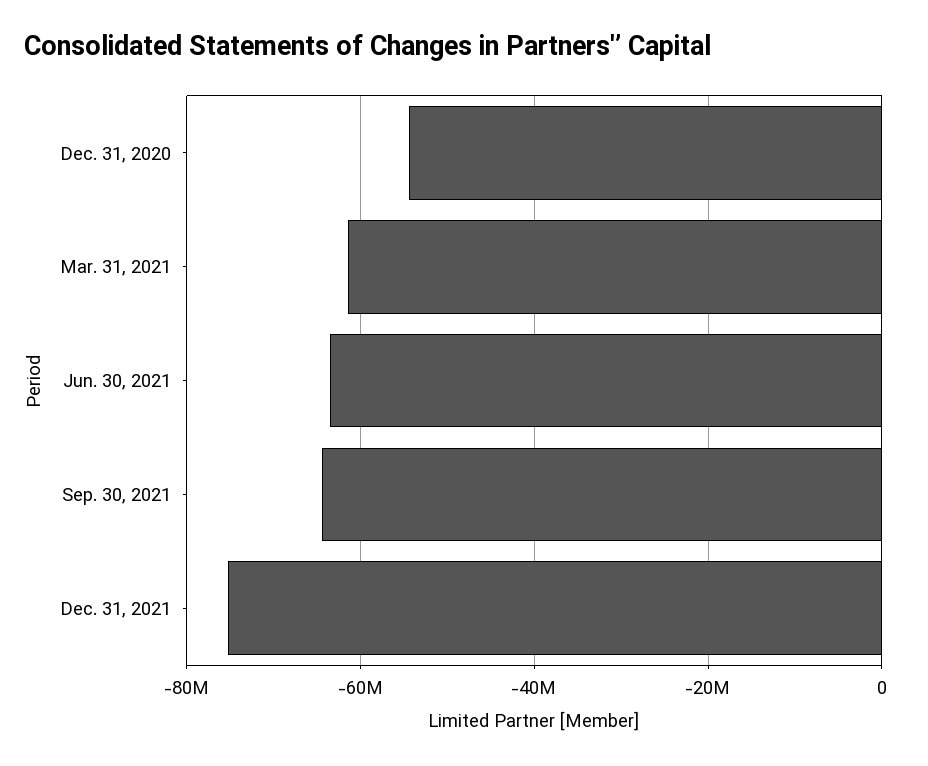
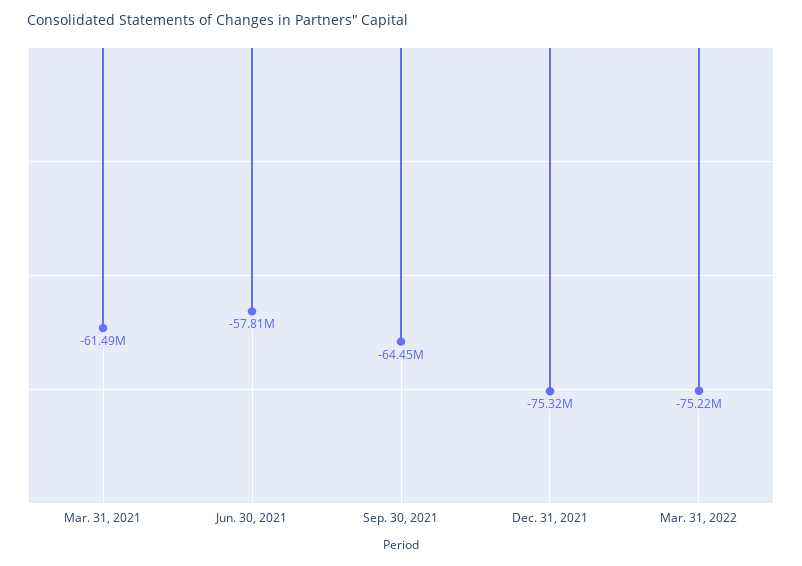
Dec. 31, 2020: -54000000 -> none
Jun. 30, 2021: -64000000 -> -57810000
Mar. 31, 2022: none -> -75220000

